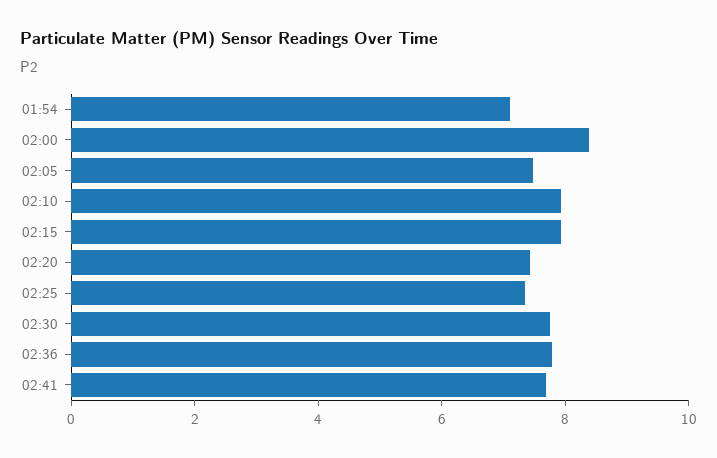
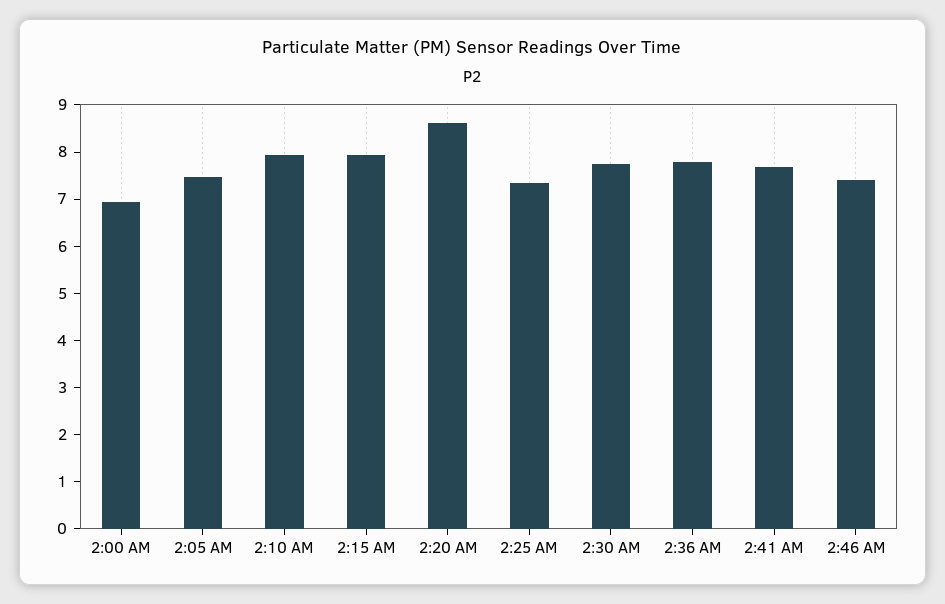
01:54: 7 -> none
02:00: 8.5 -> 7
02:20: 7.5 -> 8.6
2:46 AM: none -> 7.4

